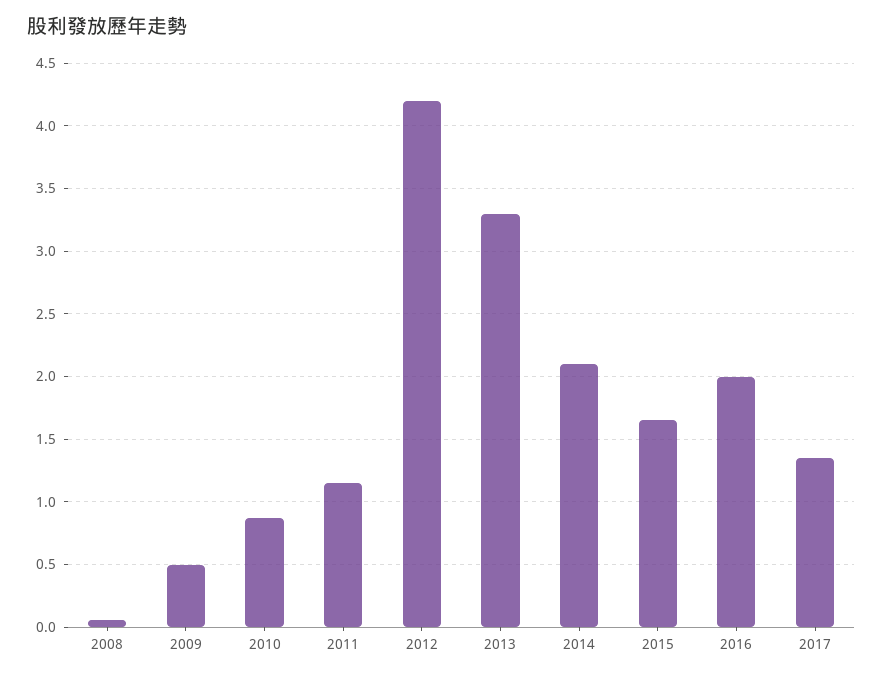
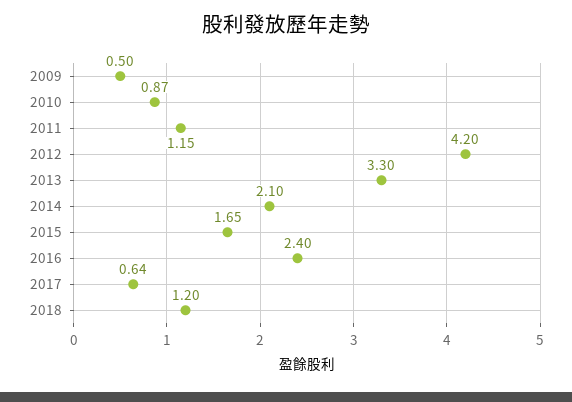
2008: 0.05 -> none
2016: 2 -> 2.4
2017: 1.35 -> 0.64
2018: none -> 1.2

